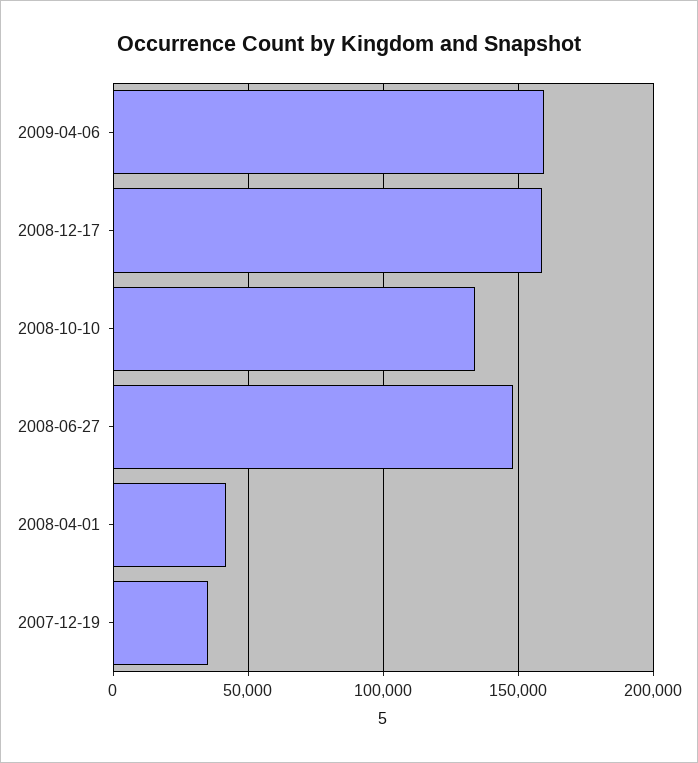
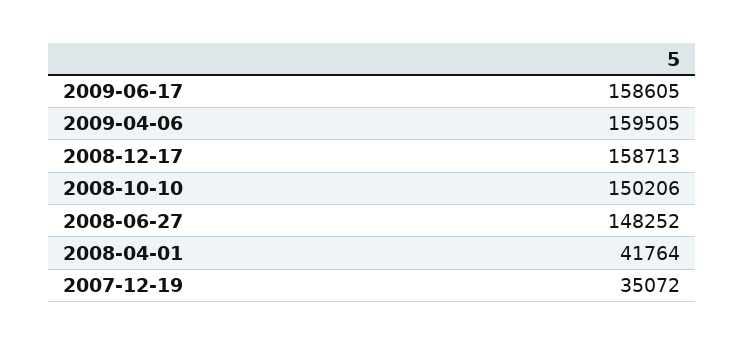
2008-10-10: 135000 -> 150206
2009-06-17: none -> 158605

